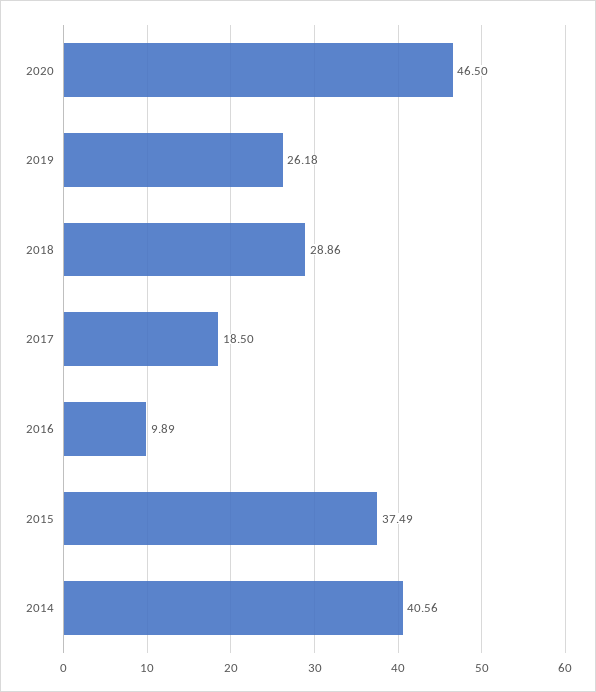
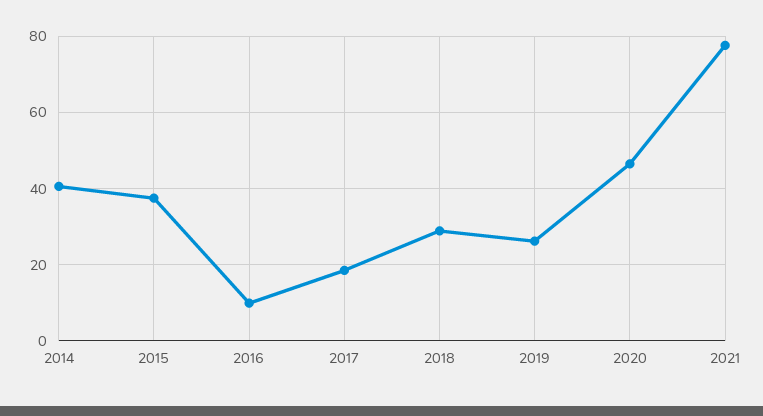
2021: none -> 78

